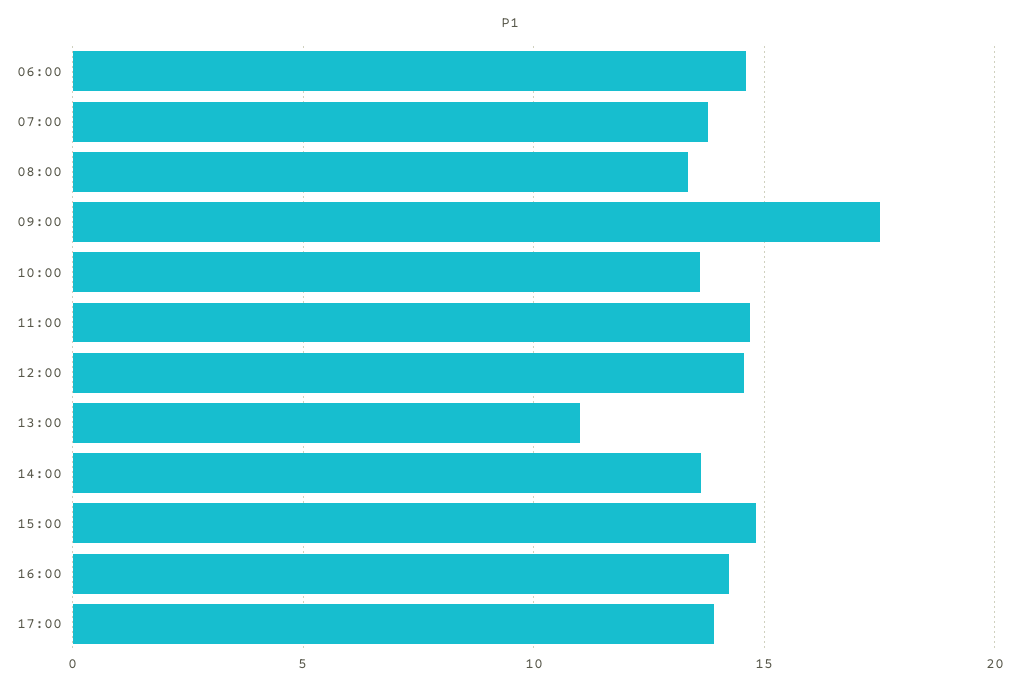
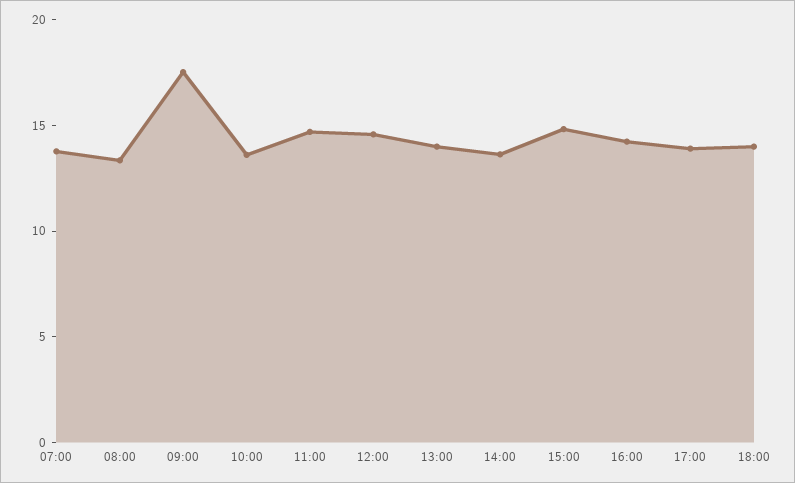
06:00: 14.5 -> none
13:00: 11 -> 14
18:00: none -> 14

